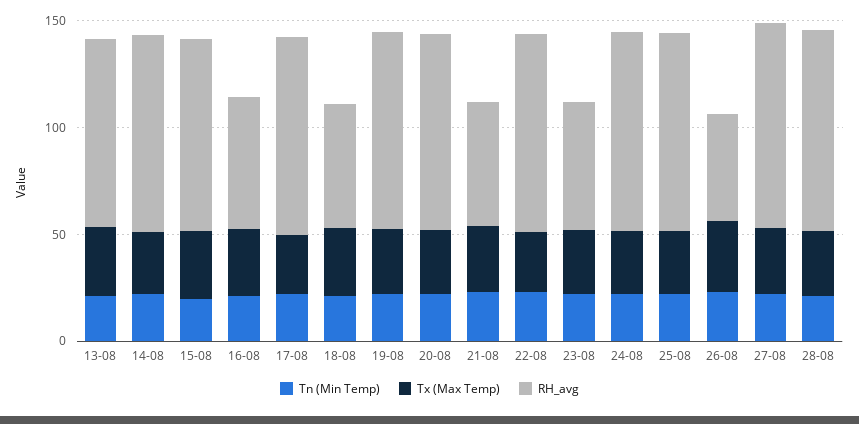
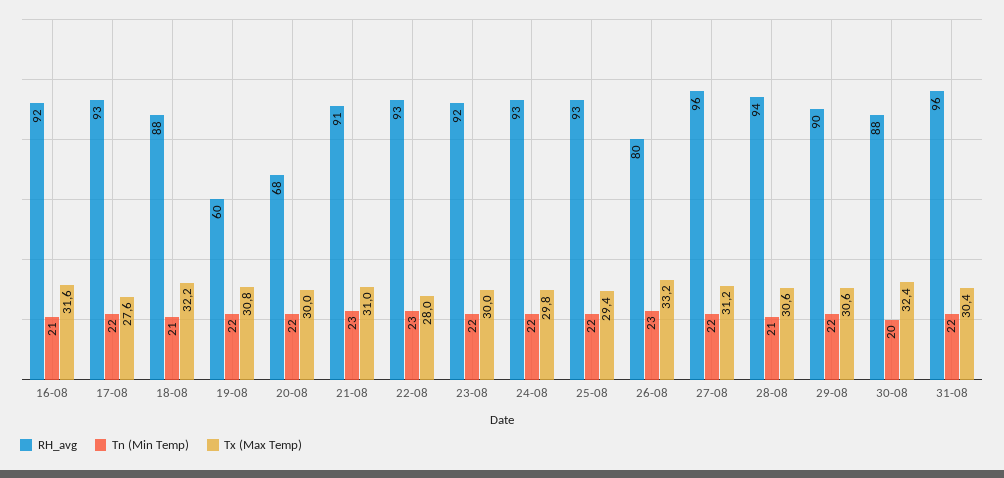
Tn (Min Temp), 13-08: 20 -> none
Tx (Max Temp), 13-08: 30 -> none
RH_avg, 13-08: 90 -> none
Tn (Min Temp), 14-08: 20 -> none
Tx (Max Temp), 14-08: 30 -> none
RH_avg, 14-08: 90 -> none
Tn (Min Temp), 15-08: 20 -> none
Tx (Max Temp), 15-08: 30 -> none
RH_avg, 15-08: 90 -> none
RH_avg, 16-08: 60 -> 92
RH_avg, 18-08: 60 -> 88
RH_avg, 19-08: 90 -> 60
RH_avg, 20-08: 90 -> 68
RH_avg, 21-08: 60 -> 91
RH_avg, 23-08: 60 -> 92
RH_avg, 26-08: 50 -> 80
RH_avg, 29-08: none -> 90
Tn (Min Temp), 29-08: none -> 22
Tx (Max Temp), 29-08: none -> 30.6
RH_avg, 30-08: none -> 88
Tn (Min Temp), 30-08: none -> 20
Tx (Max Temp), 30-08: none -> 32.4
RH_avg, 31-08: none -> 96
Tn (Min Temp), 31-08: none -> 22
Tx (Max Temp), 31-08: none -> 30.4

